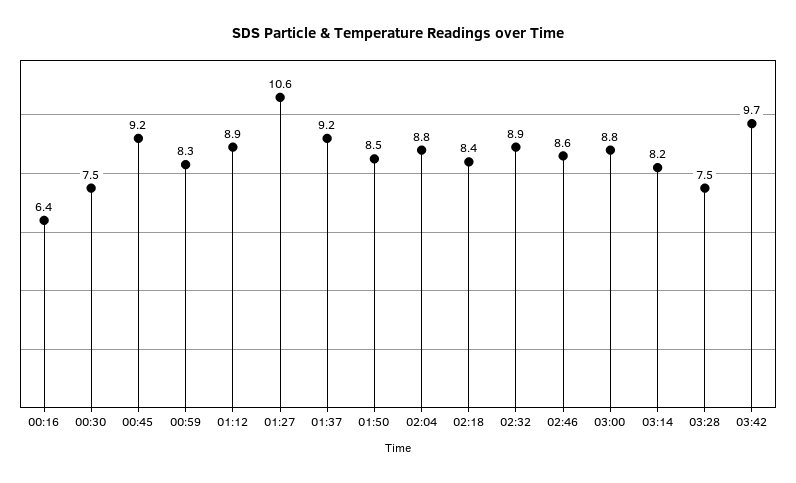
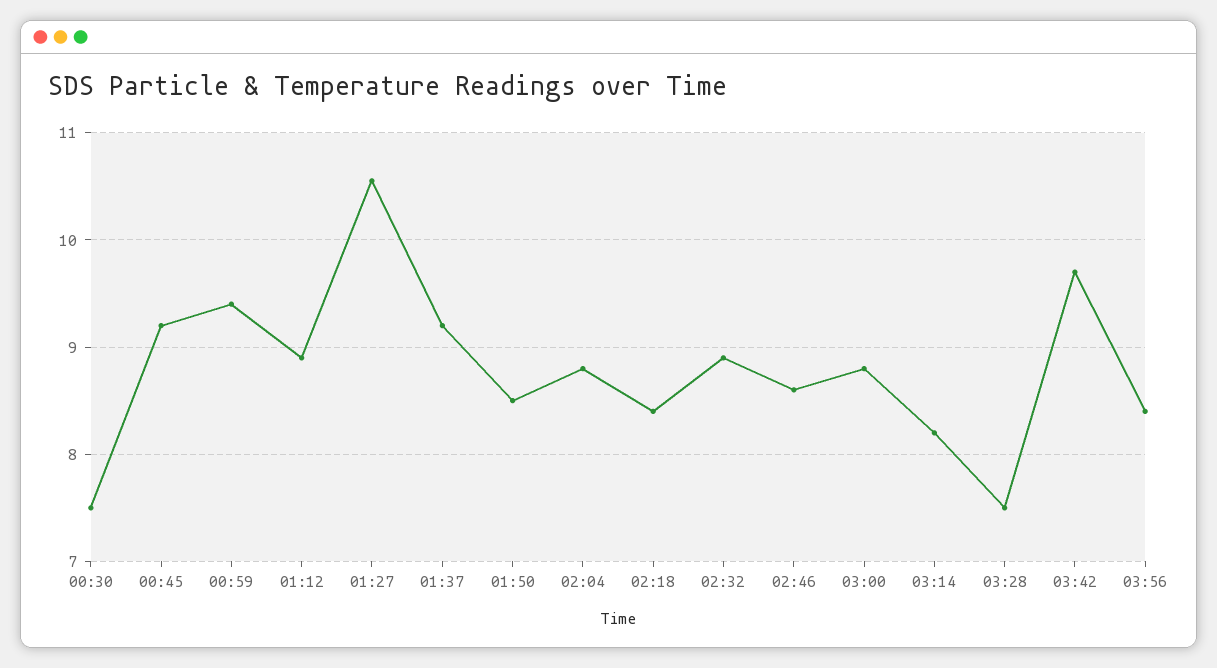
00:16: 6.4 -> none
00:59: 8.3 -> 9.4
03:56: none -> 8.4

